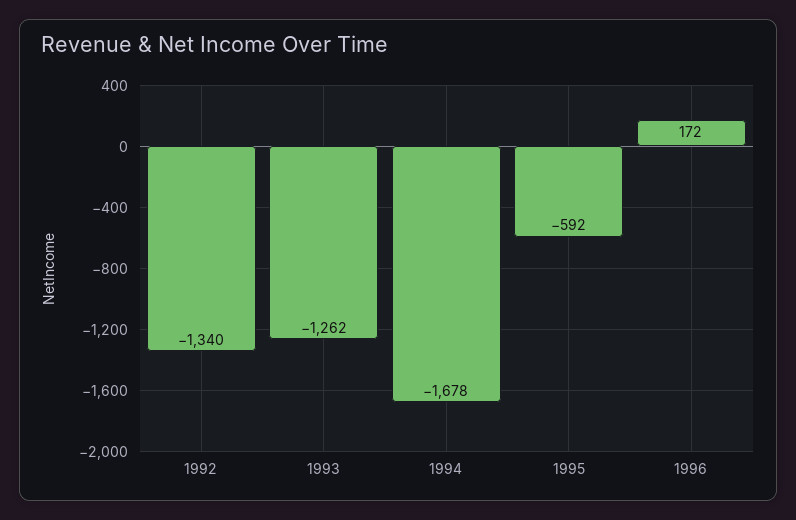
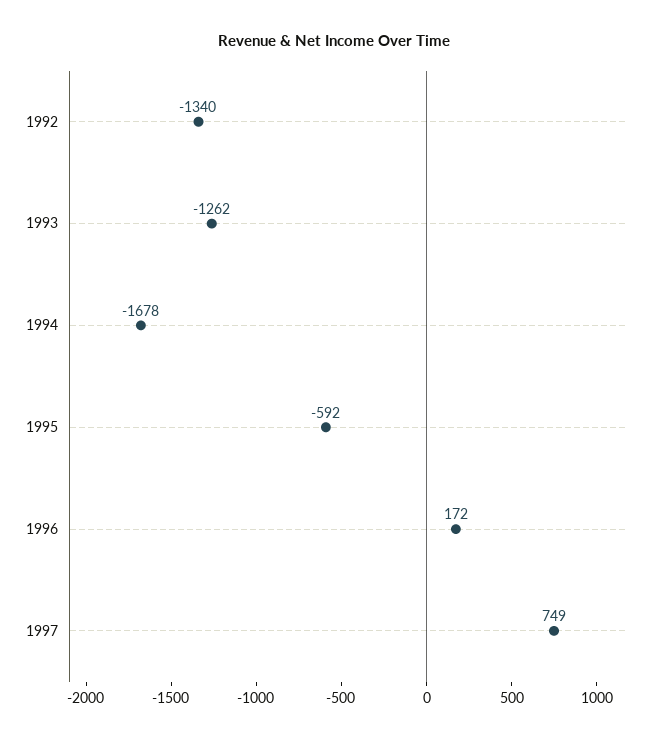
1997: none -> 749

